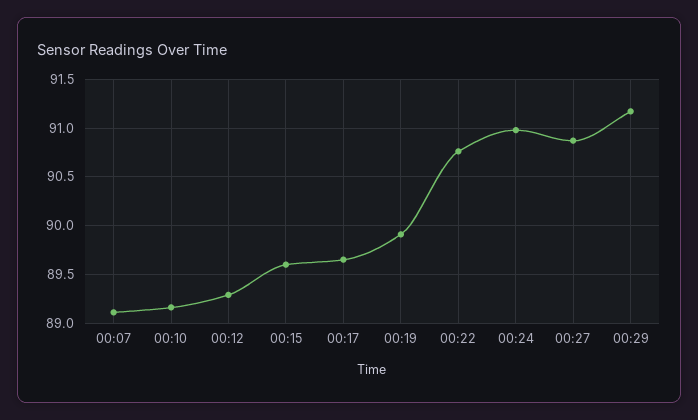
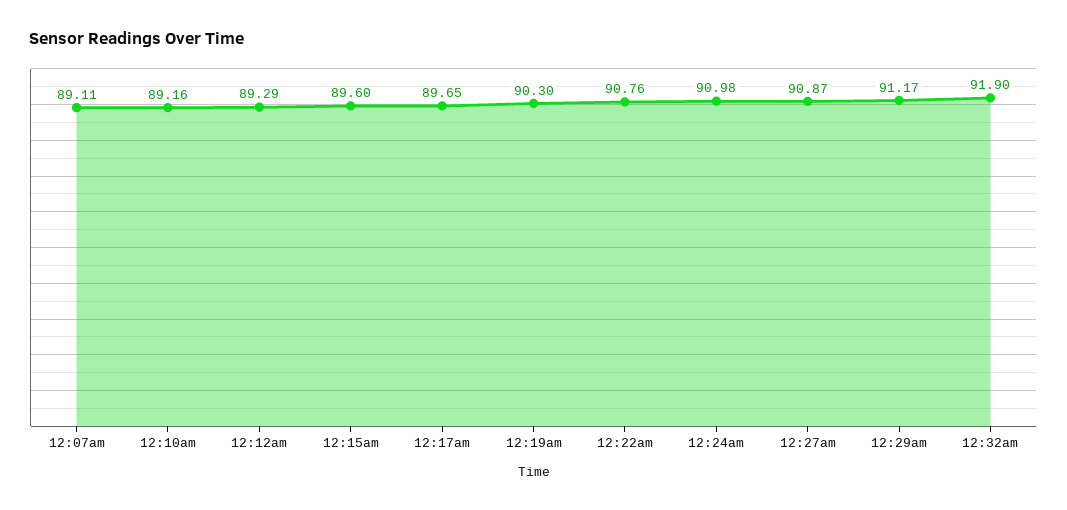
00:19: 89.9 -> 90.3
12:32am: none -> 91.9

